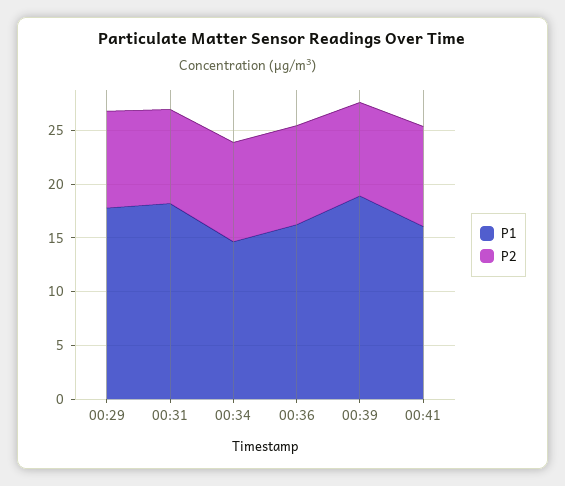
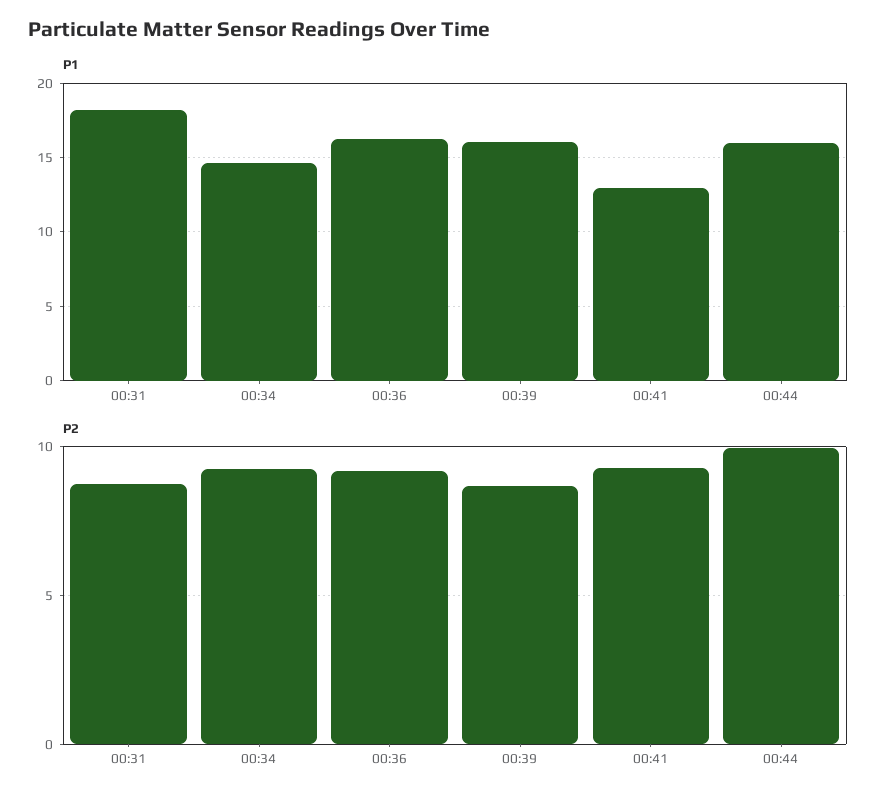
P1, 00:29: 18 -> none
P2, 00:29: 9 -> none
P1, 00:39: 19 -> 16
P1, 00:41: 16 -> 13
P1, 00:44: none -> 16
P2, 00:44: none -> 10

